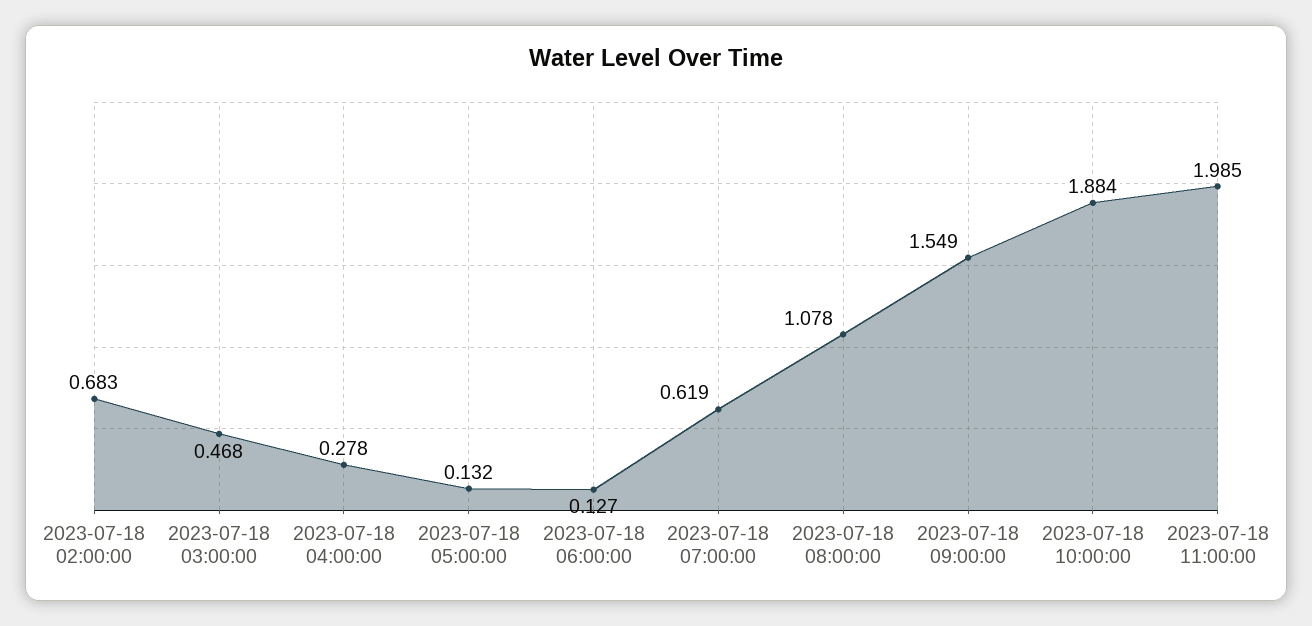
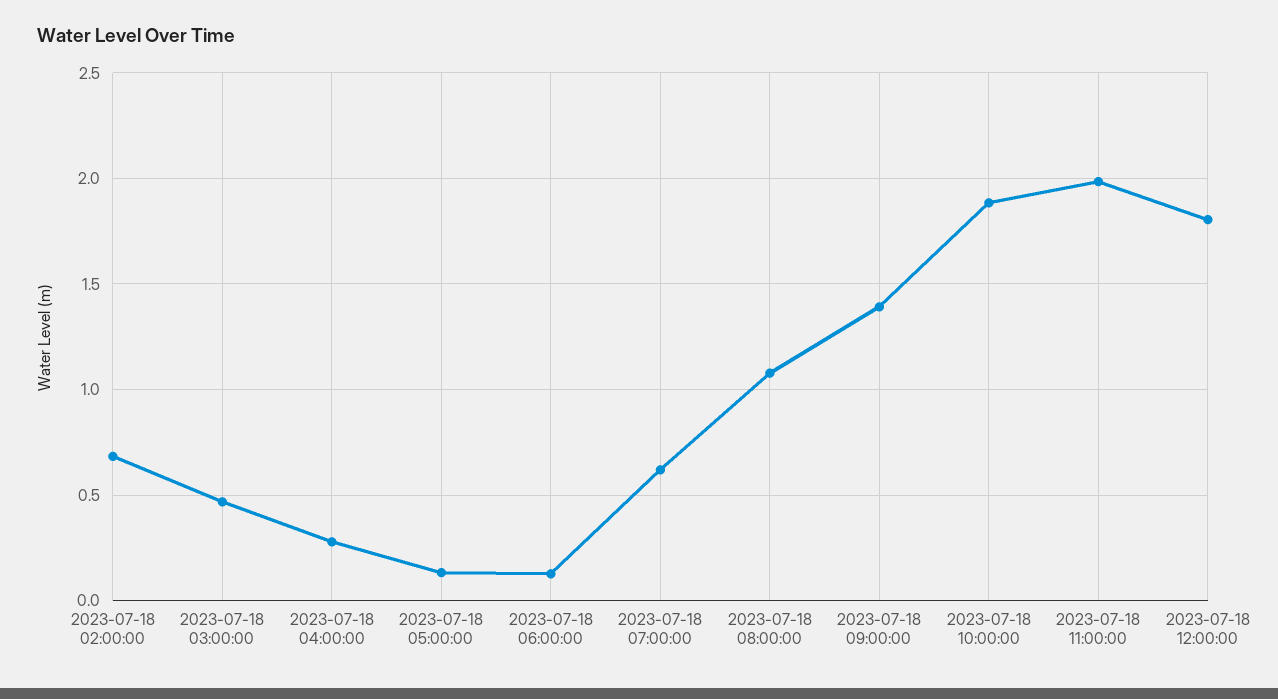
2023-07-18 09:00:00: 1.549 -> 1.4
2023-07-18 12:00:00: none -> 1.8

